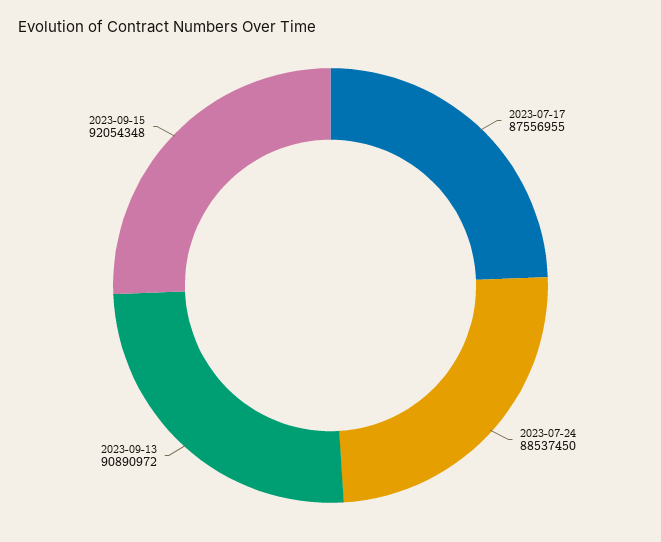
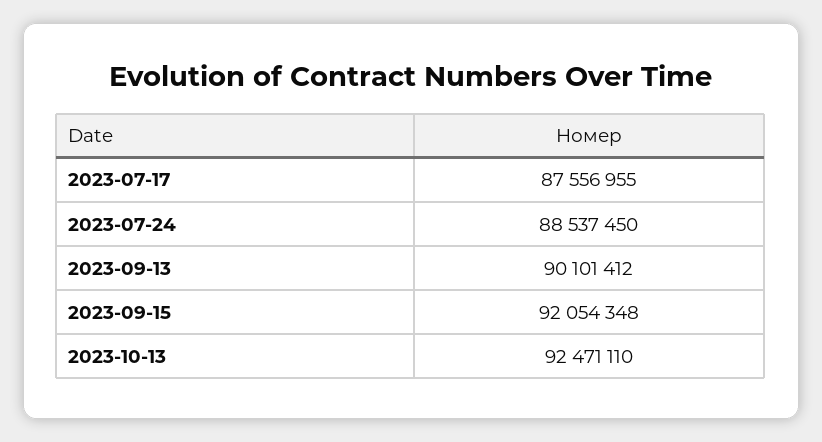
2023-09-13: 90890972 -> 90101412
2023-10-13: none -> 92471110

